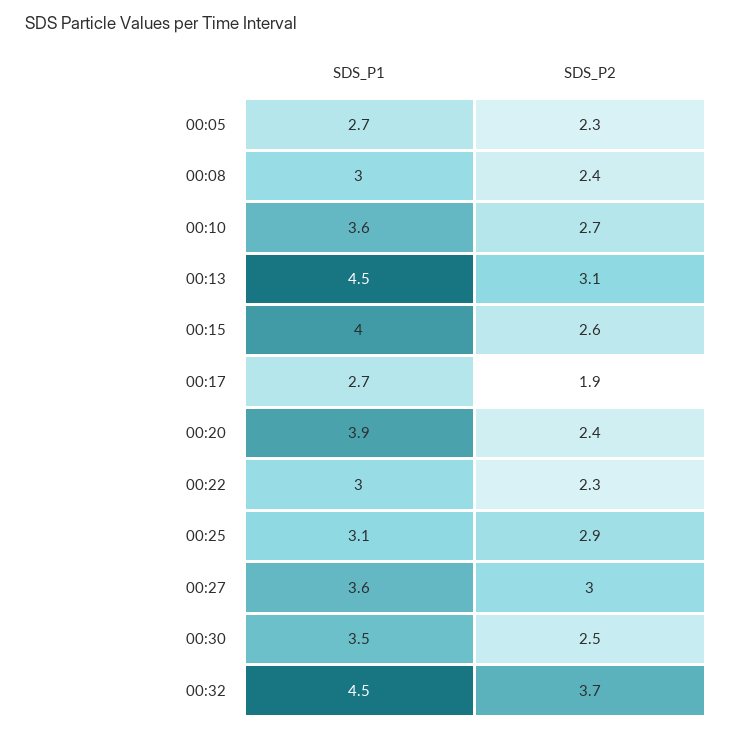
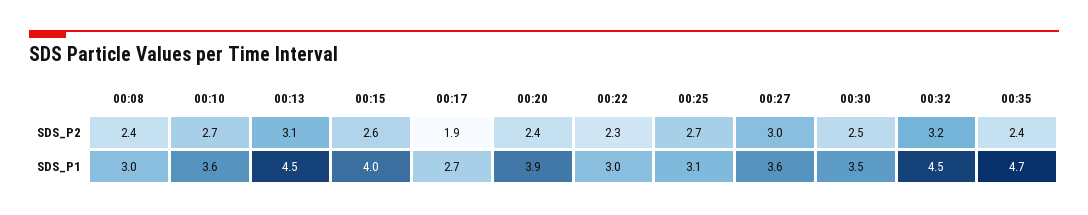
SDS_P1, 00:05: 2.7 -> none
SDS_P2, 00:05: 2.3 -> none
SDS_P2, 00:25: 2.9 -> 2.7
SDS_P2, 00:32: 3.7 -> 3.2
SDS_P2, 00:35: none -> 2.4
SDS_P1, 00:35: none -> 4.7

